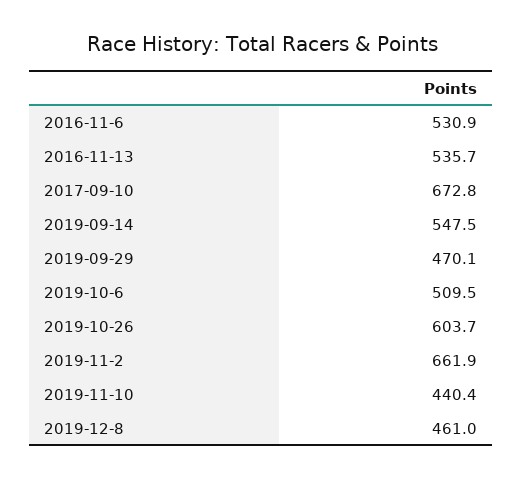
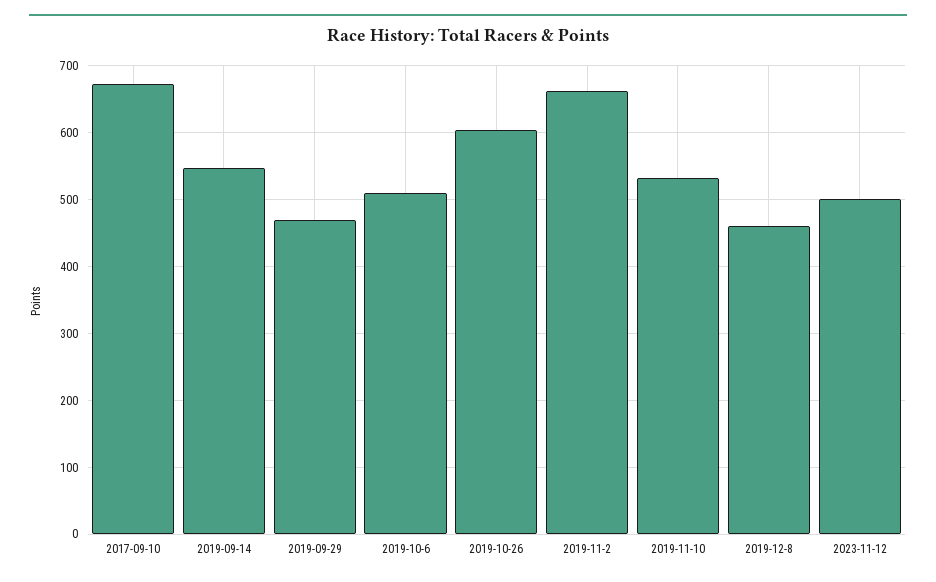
2016-11-6: 530.9 -> none
2016-11-13: 535.7 -> none
2019-11-10: 440.4 -> 530
2023-11-12: none -> 500

